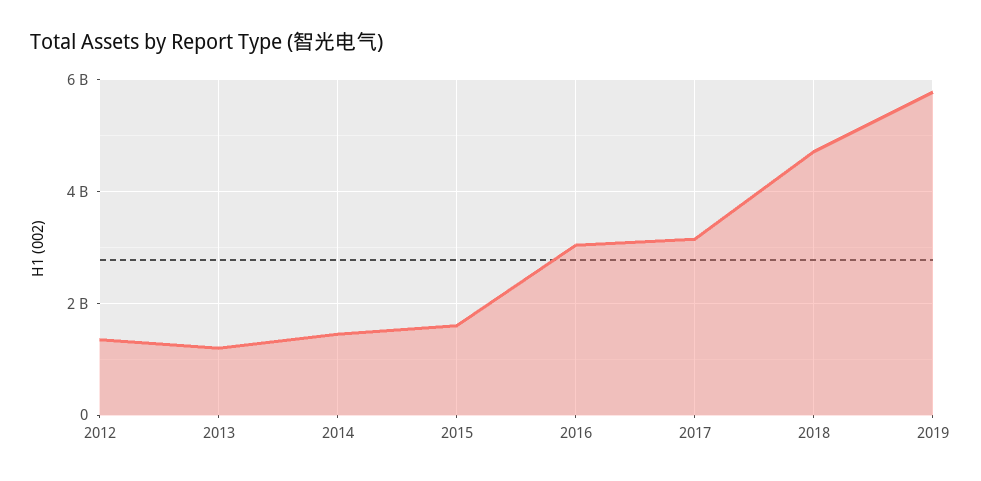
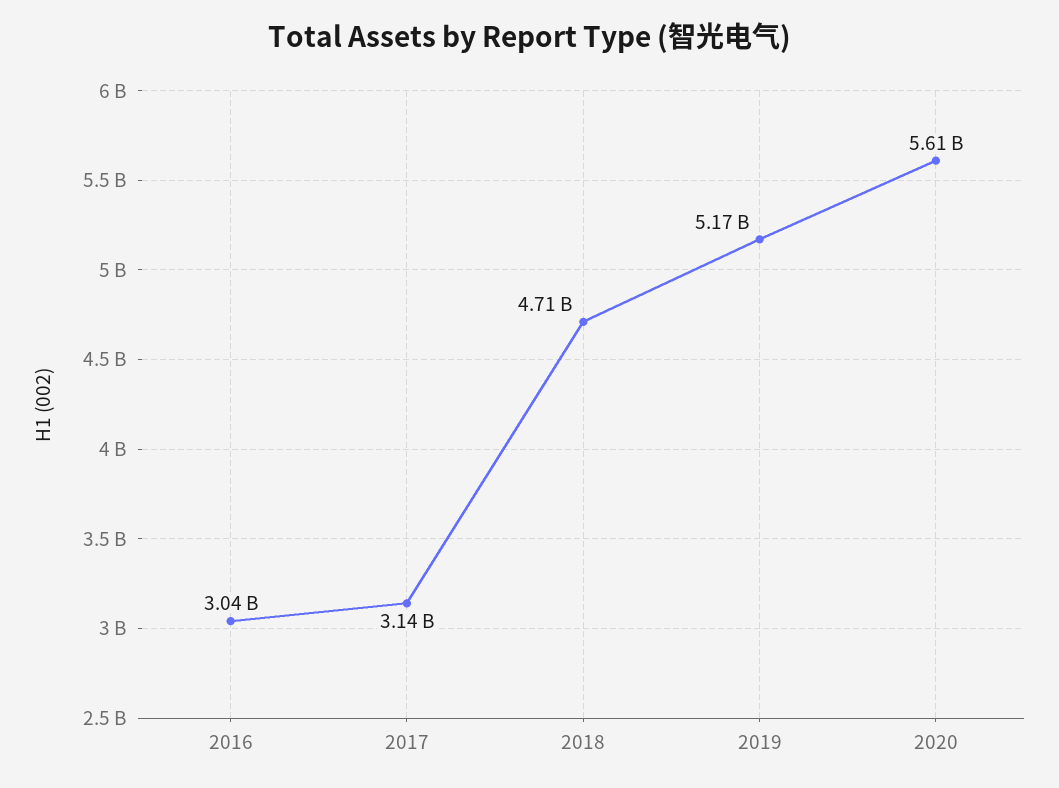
2012: 1400000000 -> none
2013: 1200000000 -> none
2014: 1400000000 -> none
2015: 1600000000 -> none
2019: 5800000000 -> 5170000000
2020: none -> 5610000000

